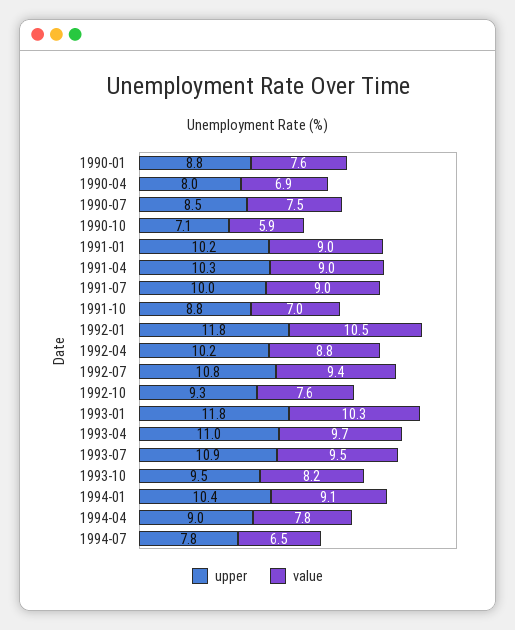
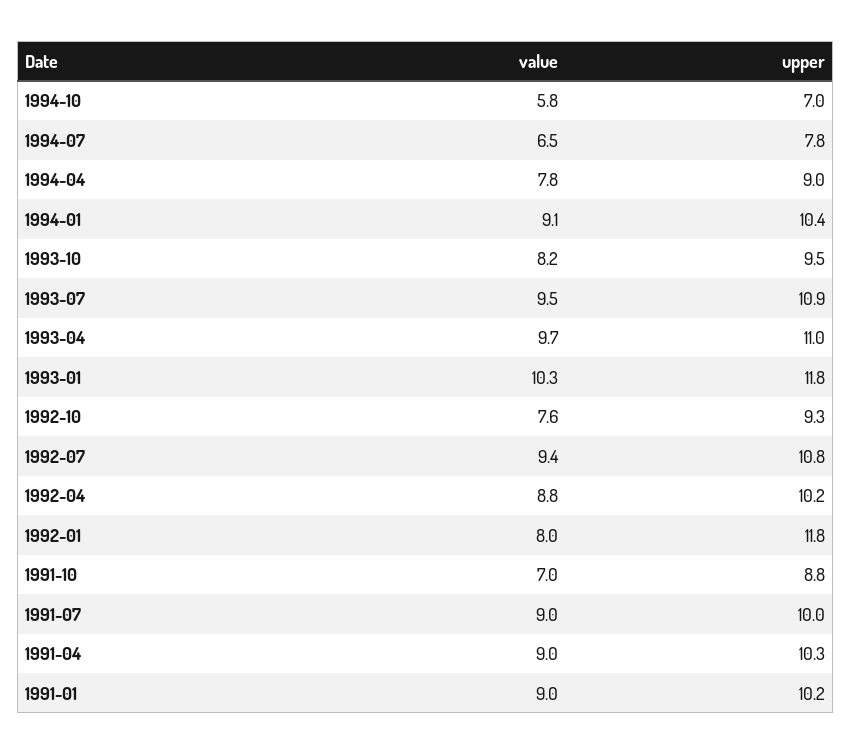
upper, 1990-01: 8.8 -> none
value, 1990-01: 7.6 -> none
upper, 1990-04: 8 -> none
value, 1990-04: 6.9 -> none
upper, 1990-07: 8.5 -> none
value, 1990-07: 7.5 -> none
upper, 1990-10: 7.1 -> none
value, 1990-10: 5.9 -> none
value, 1992-01: 10.5 -> 8
value, 1994-10: none -> 5.8
upper, 1994-10: none -> 7

